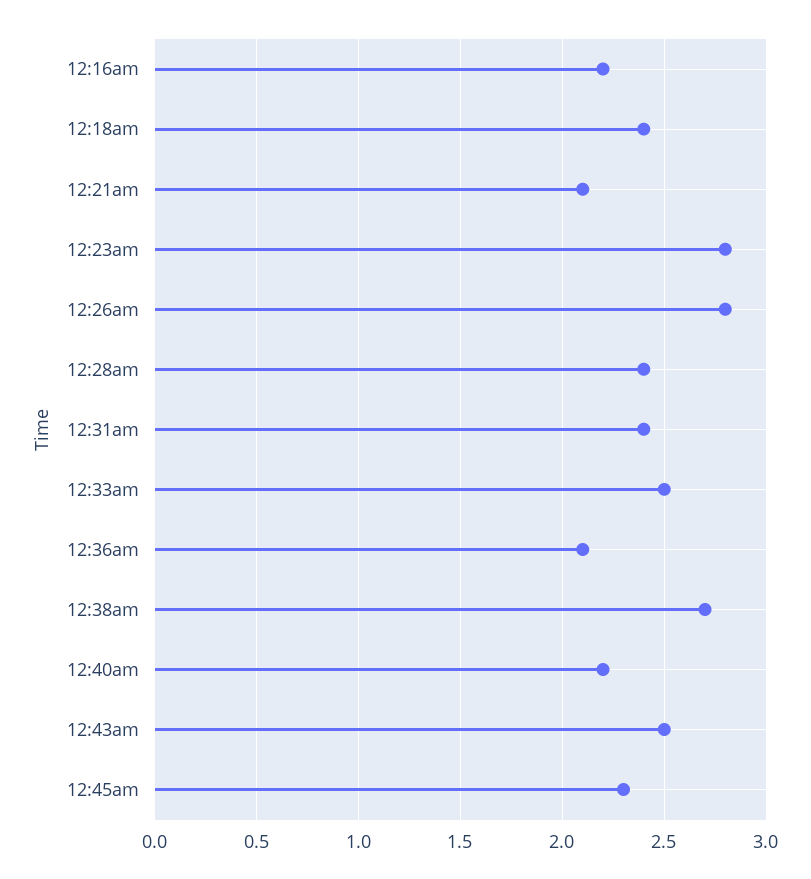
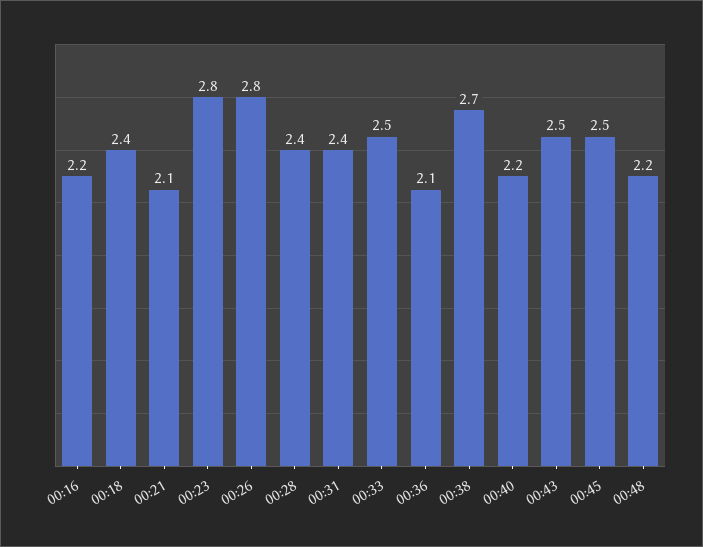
12:45am: 2.3 -> 2.5
00:48: none -> 2.2

